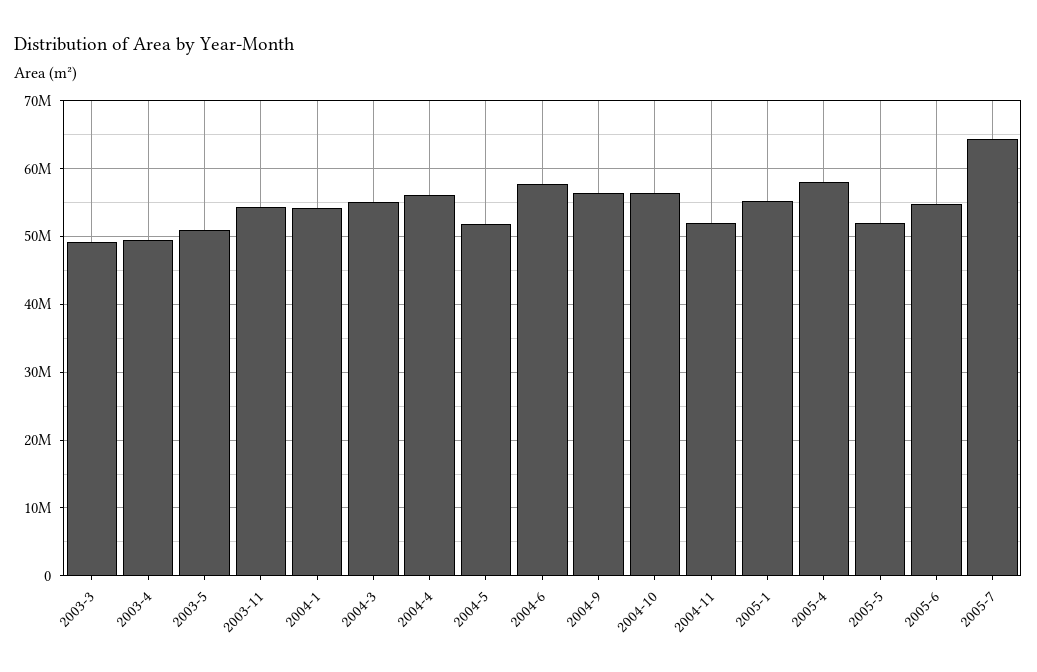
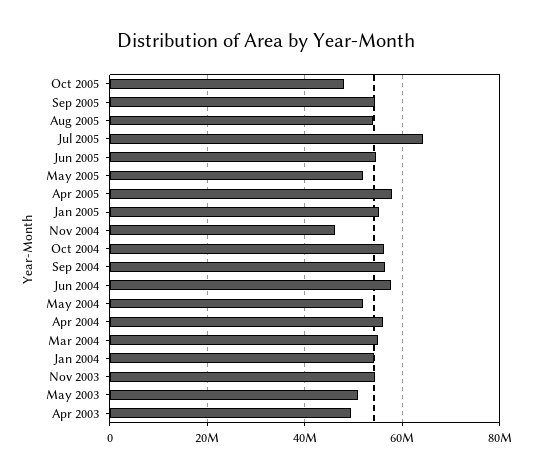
2003-3: 49000000 -> none
2004-11: 52000000 -> 46000000
Oct 2005: none -> 48000000
Sep 2005: none -> 54000000
Aug 2005: none -> 54000000

